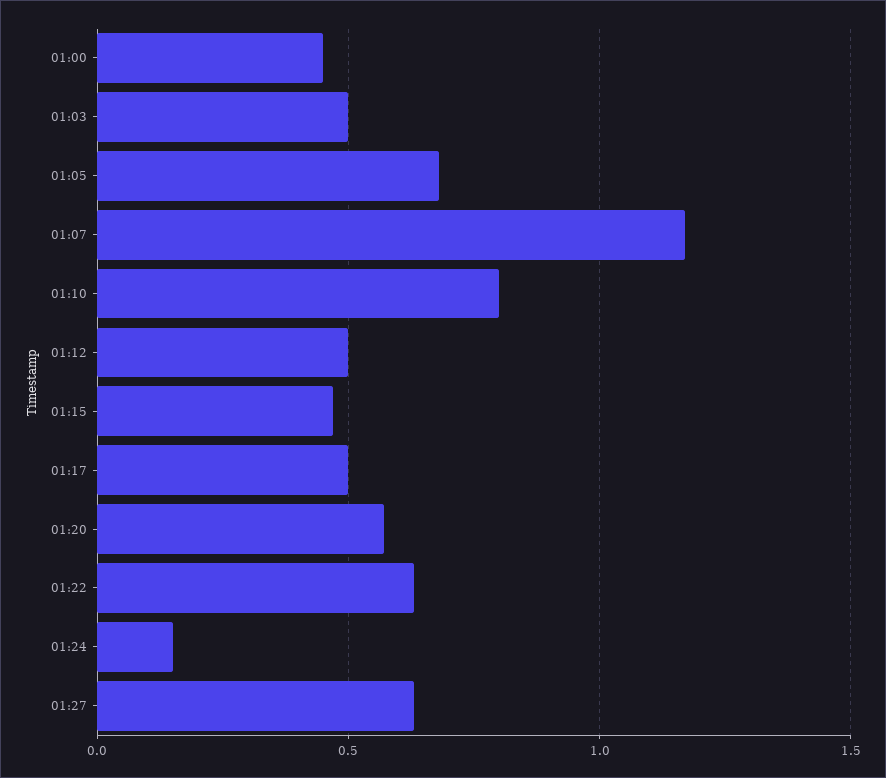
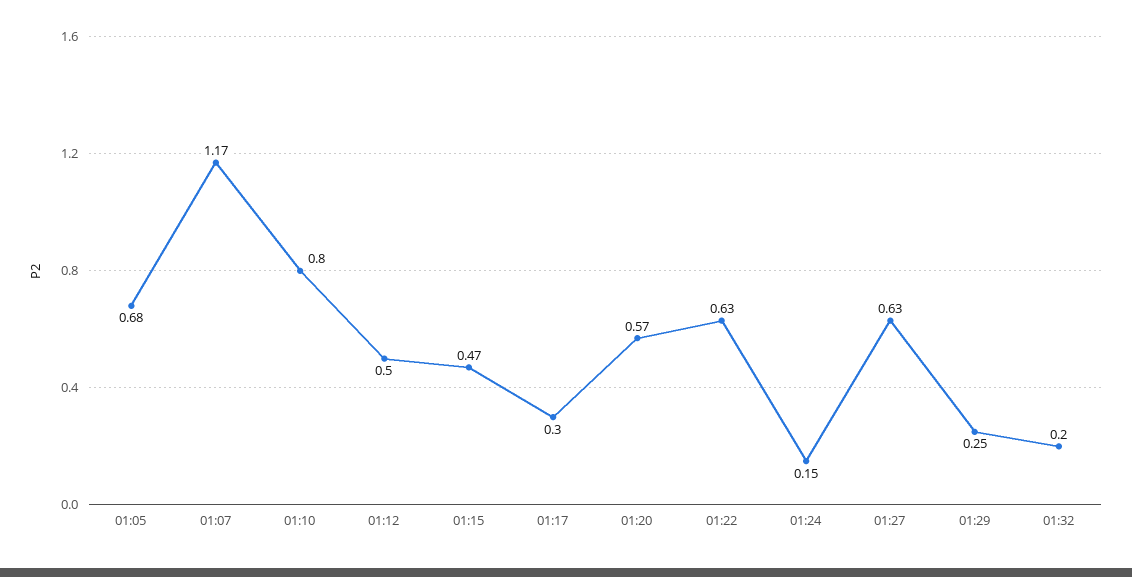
01:00: 0.45 -> none
01:03: 0.5 -> none
01:17: 0.5 -> 0.3
01:29: none -> 0.25
01:32: none -> 0.2

